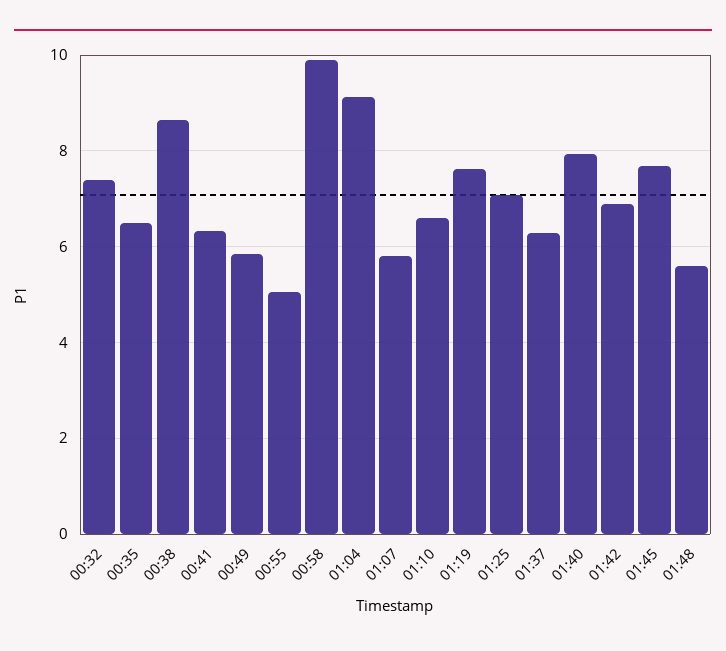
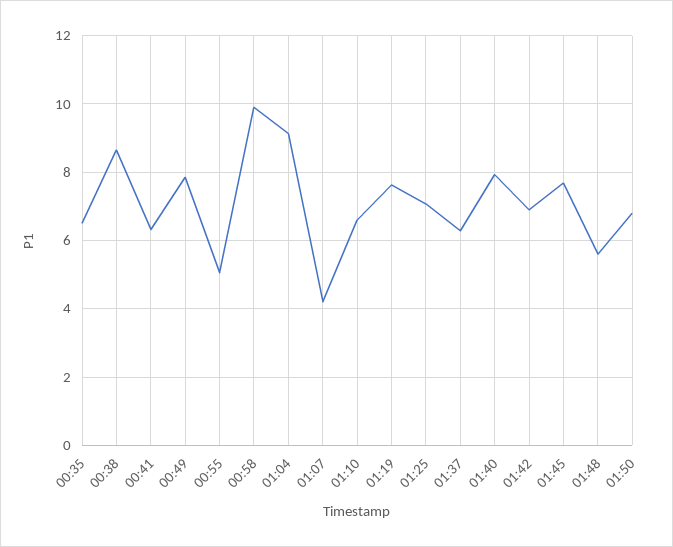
00:32: 7.4 -> none
00:49: 5.8 -> 7.8
01:07: 5.8 -> 4.2
01:50: none -> 6.8

